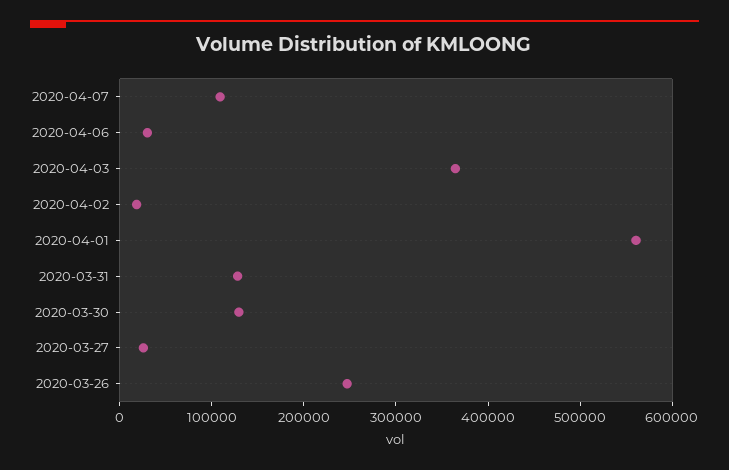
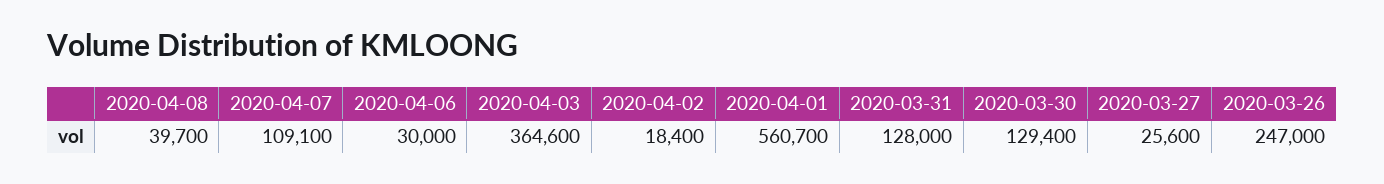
2020-04-08: none -> 39700

